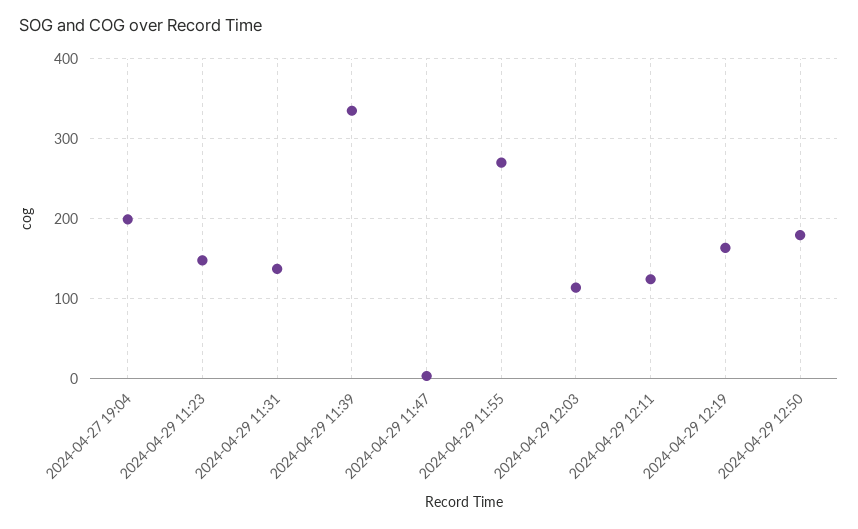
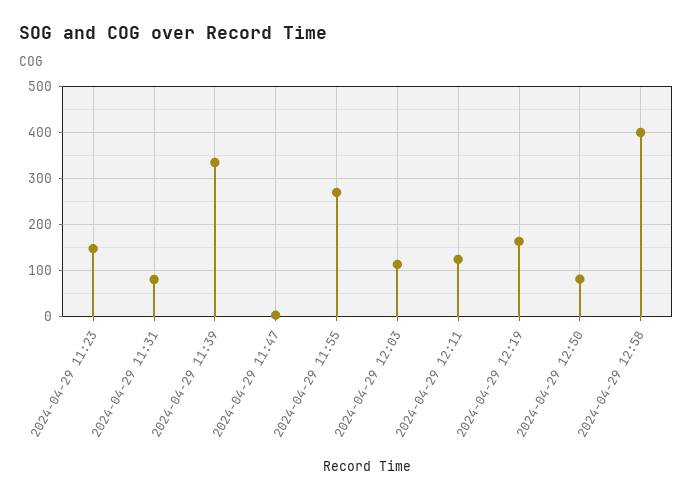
2024-04-27 19:04: 200 -> none
2024-04-29 11:31: 140 -> 80
2024-04-29 12:50: 180 -> 80
2024-04-29 12:58: none -> 400

